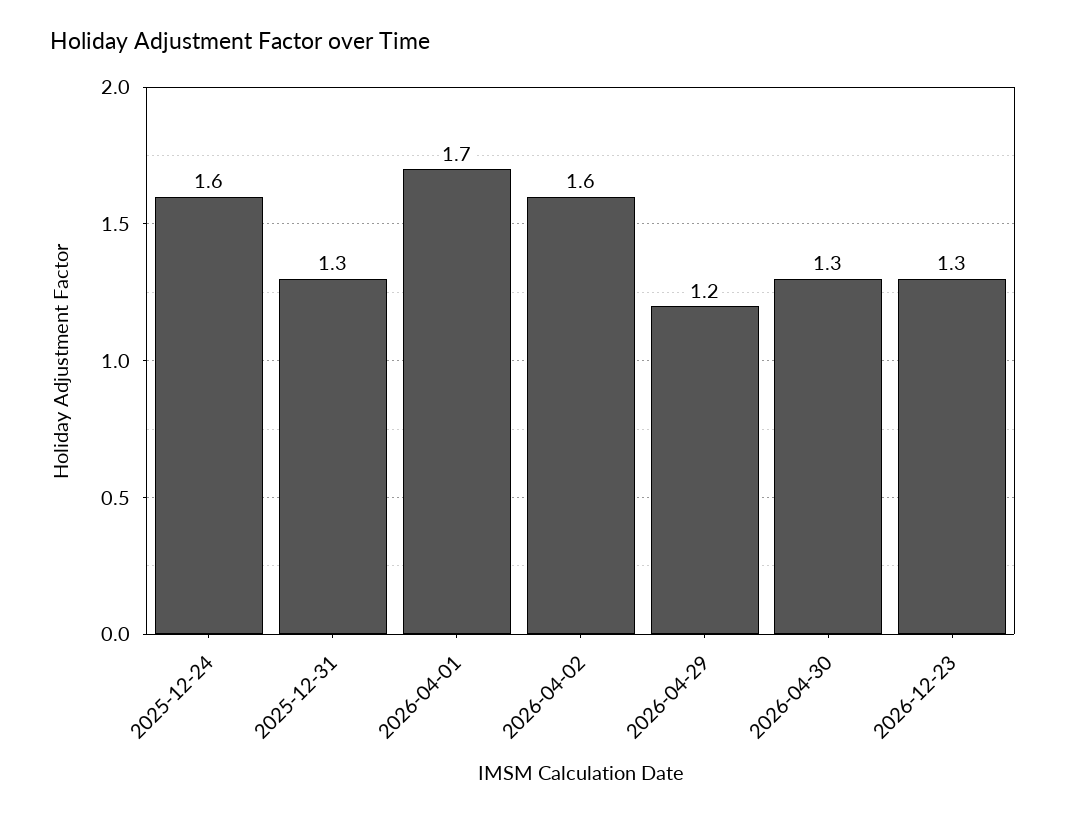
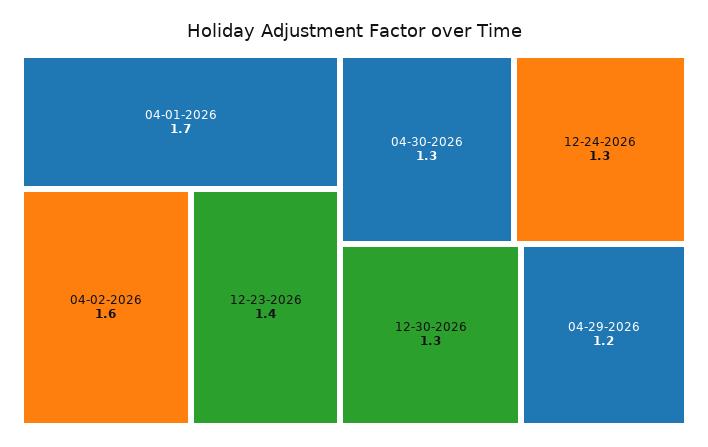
2025-12-24: 1.6 -> none
2025-12-31: 1.3 -> none
2026-12-23: 1.3 -> 1.4
12-24-2026: none -> 1.3
12-30-2026: none -> 1.3

